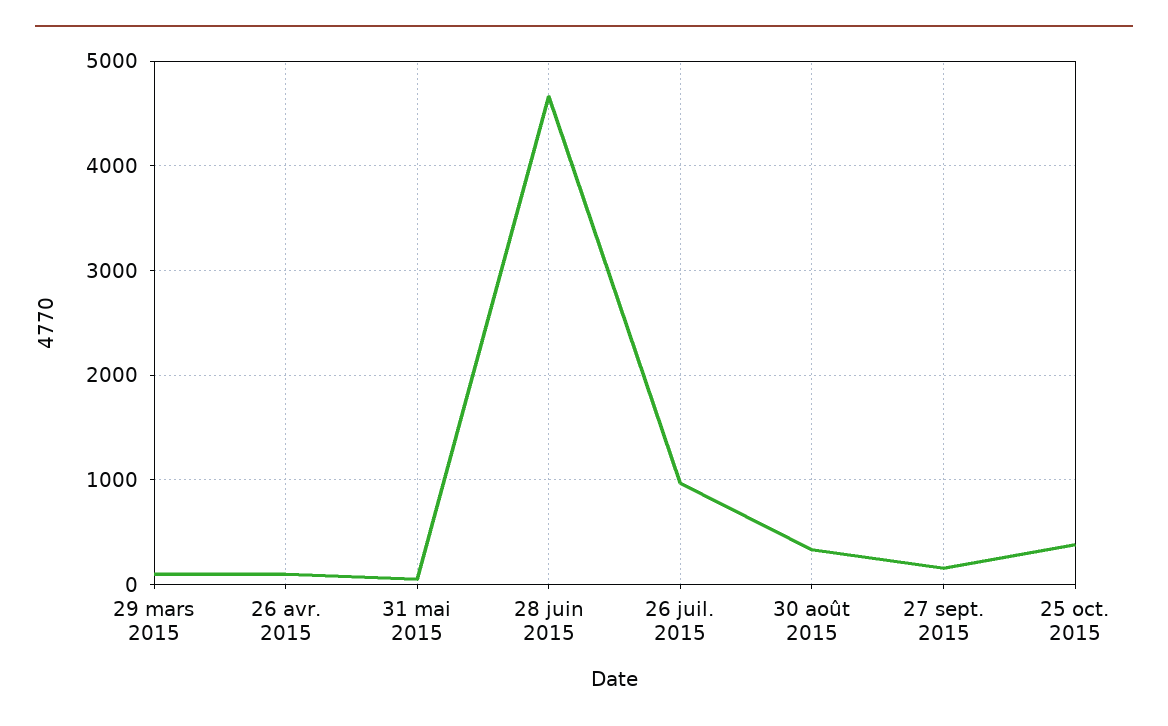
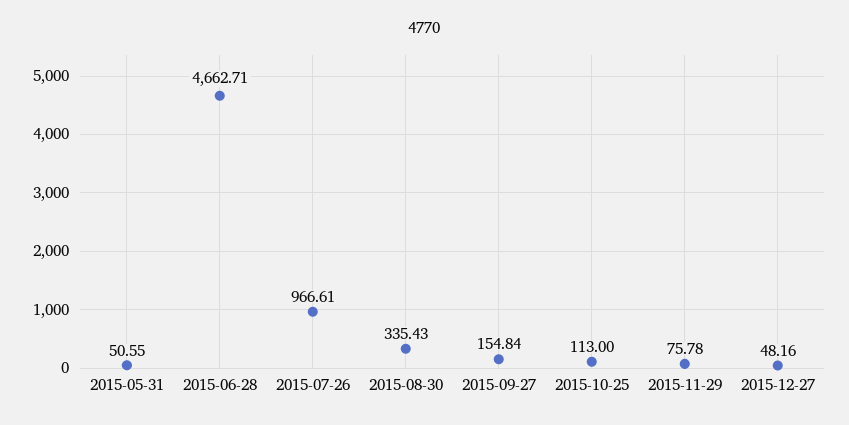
29 mars 2015: 100 -> none
26 avr. 2015: 100 -> none
25 oct. 2015: 400 -> 113
2015-11-29: none -> 75.78
2015-12-27: none -> 48.16

